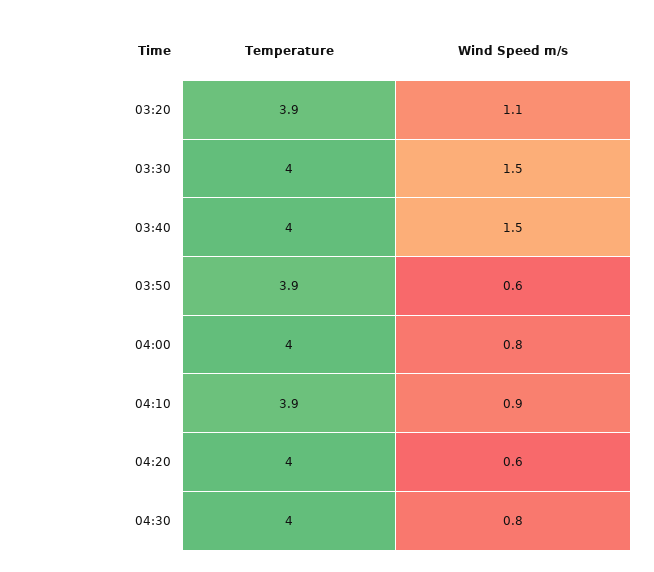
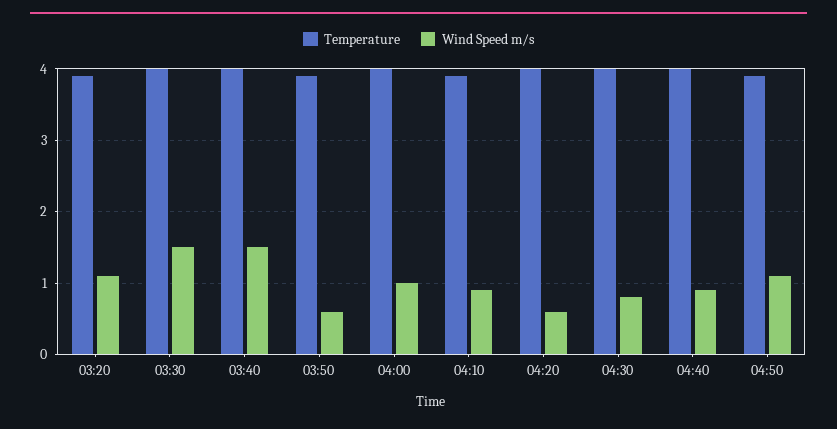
Wind Speed m/s, 04:00: 0.8 -> 1
Temperature, 04:40: none -> 4
Wind Speed m/s, 04:40: none -> 0.9
Temperature, 04:50: none -> 3.9
Wind Speed m/s, 04:50: none -> 1.1

